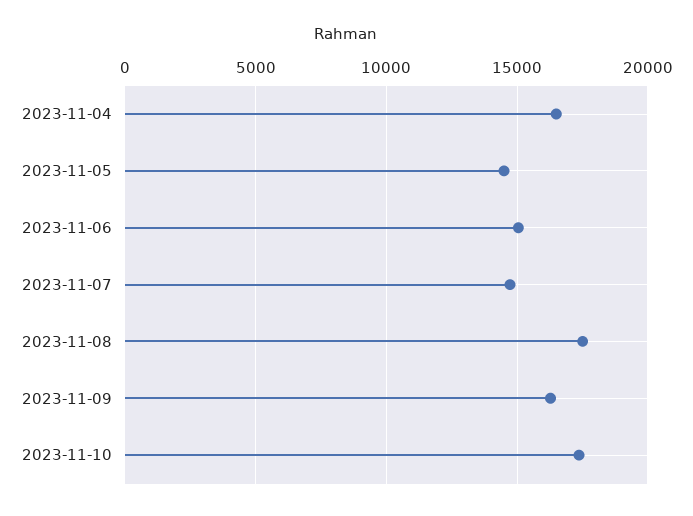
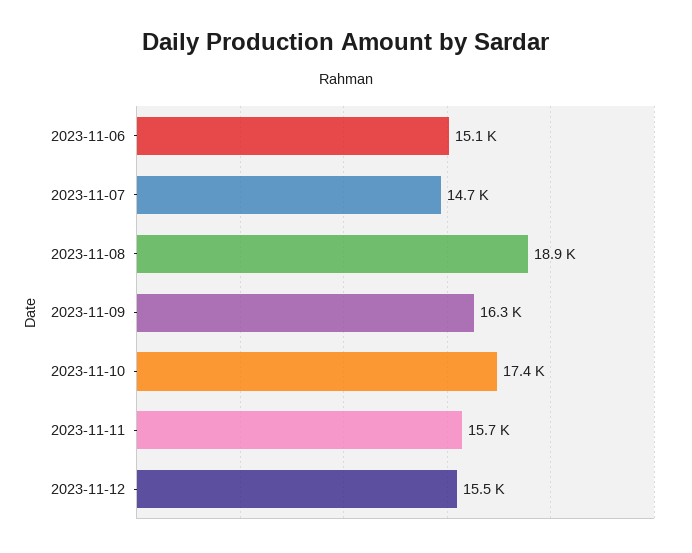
2023-11-04: 16500 -> none
2023-11-05: 14500 -> none
2023-11-08: 17500 -> 18900
2023-11-11: none -> 15700
2023-11-12: none -> 15500

